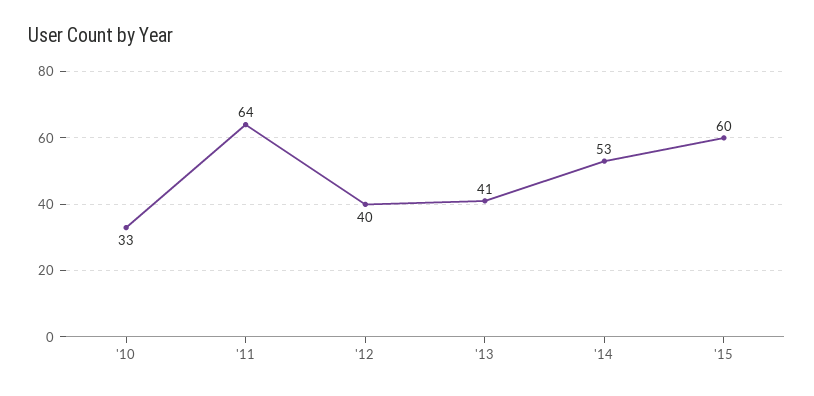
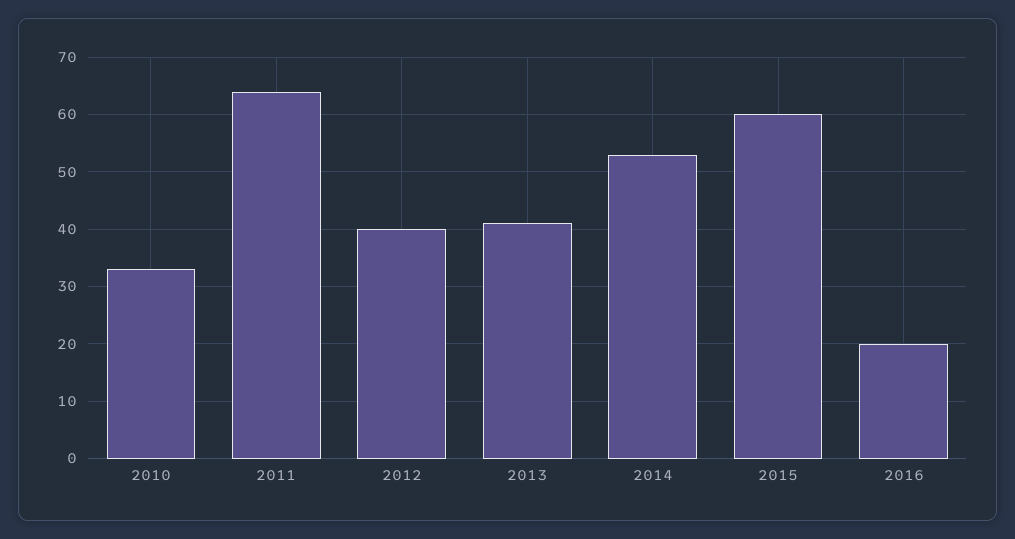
2016: none -> 20

